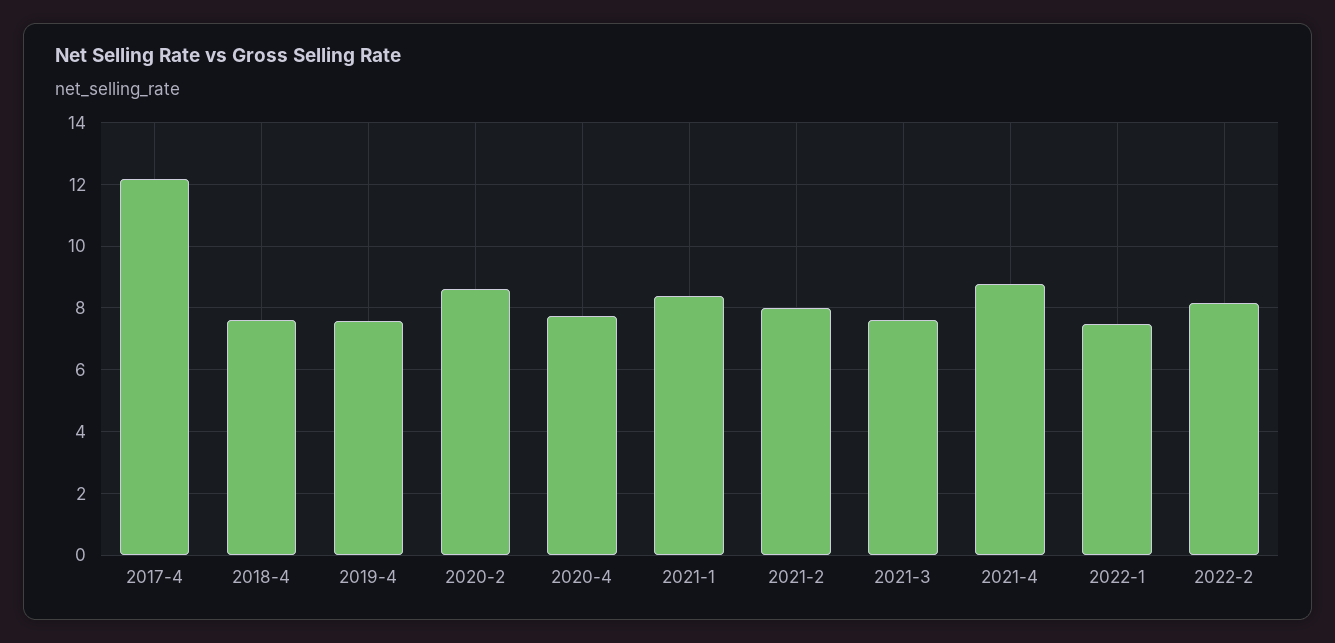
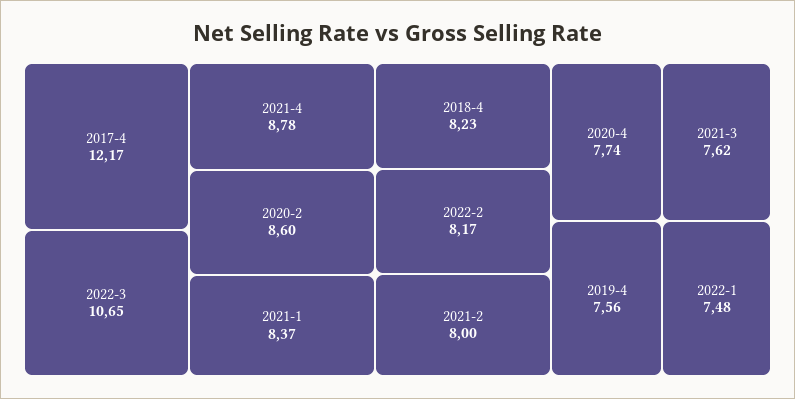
2018-4: 7.6 -> 8.23
2022-3: none -> 10.65

